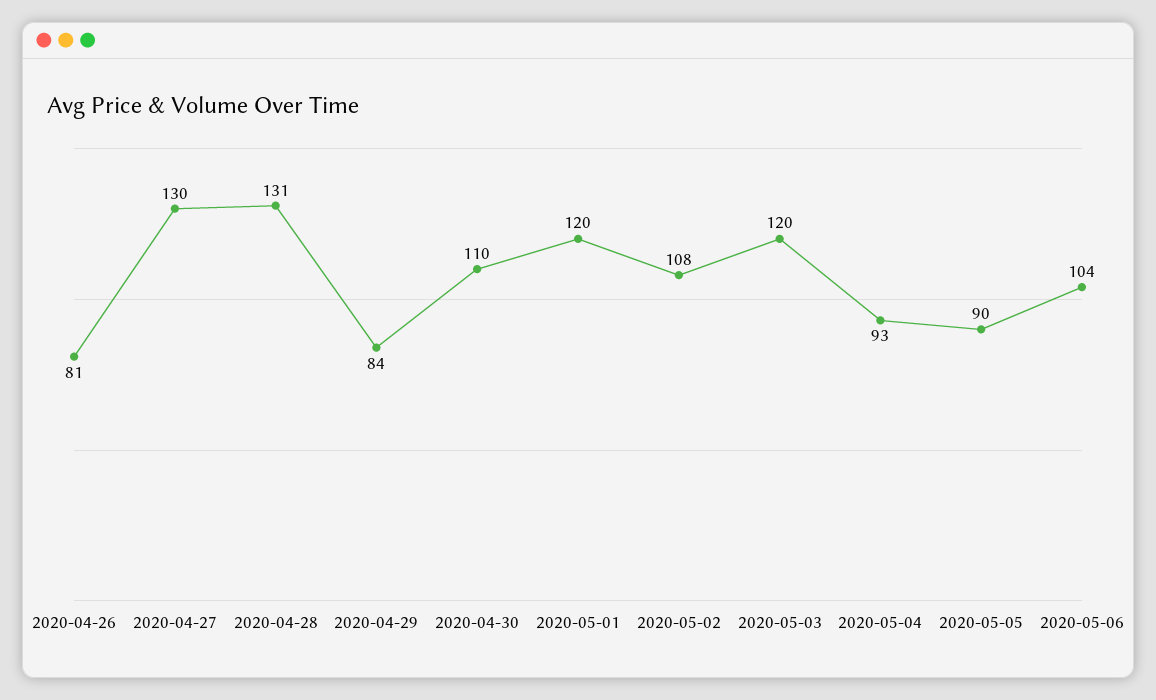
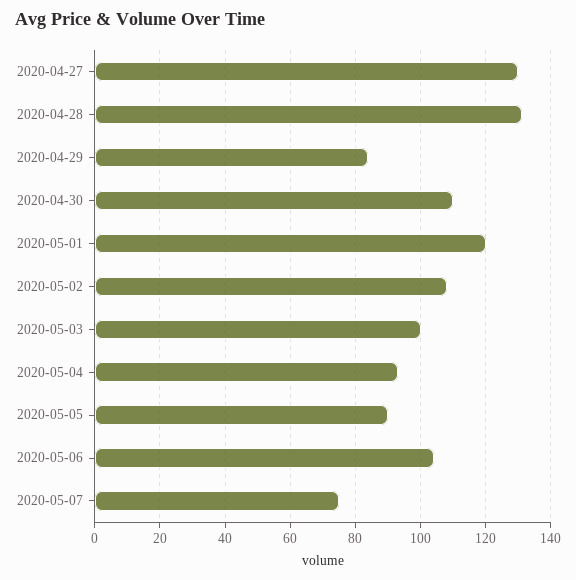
2020-04-26: 81 -> none
2020-05-03: 120 -> 100
2020-05-07: none -> 75

